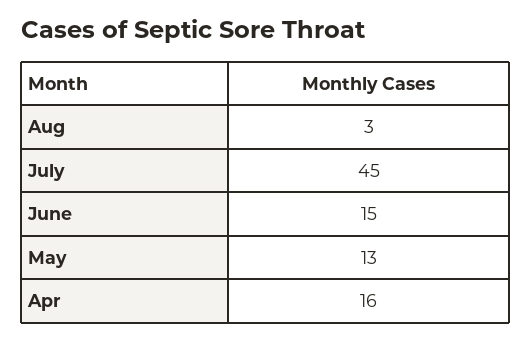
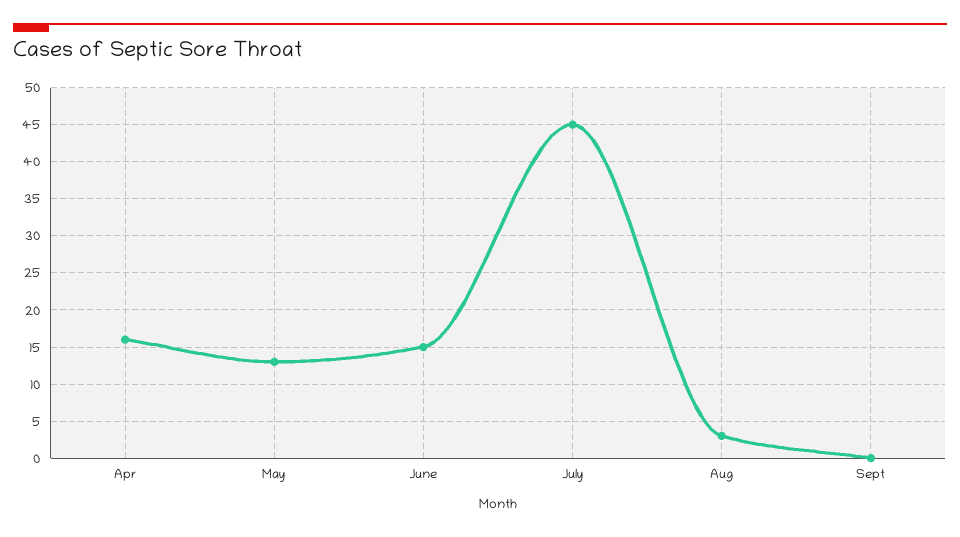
Sept: none -> 0

